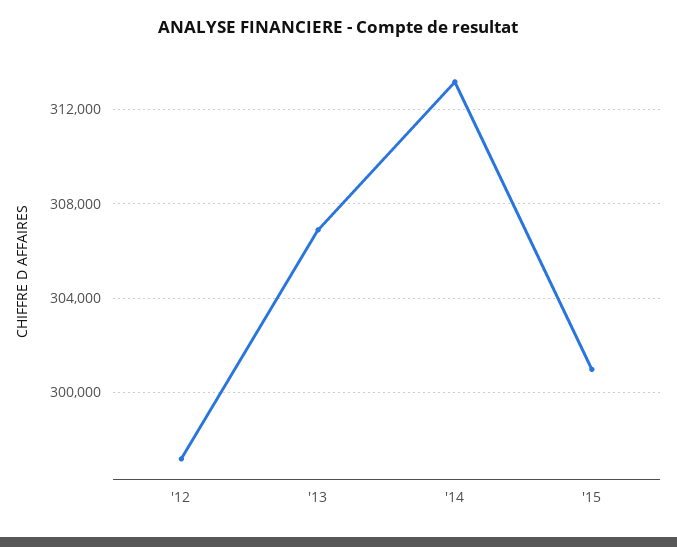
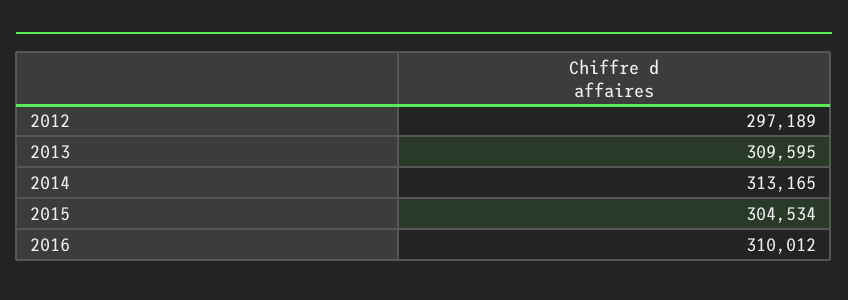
'13: 307000 -> 309595
'15: 301000 -> 304534
2016: none -> 310012

